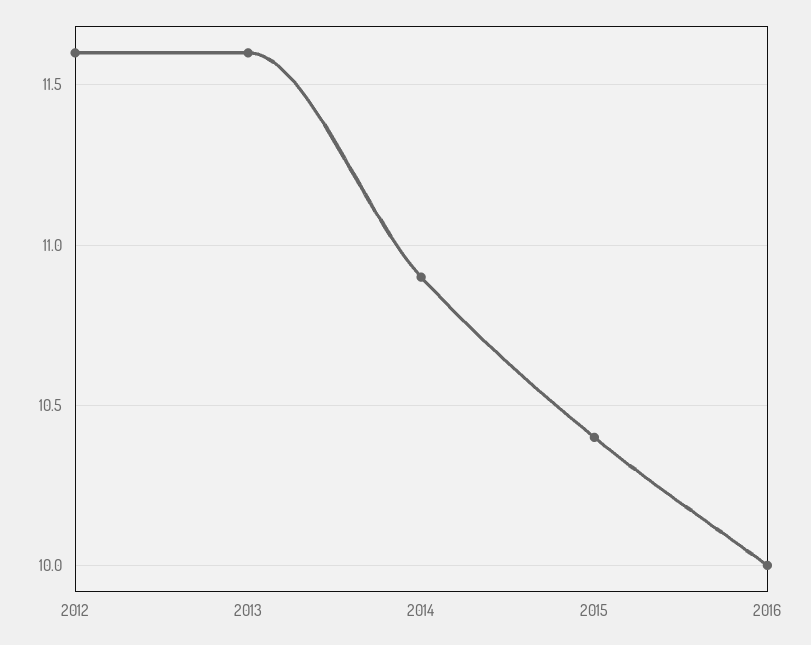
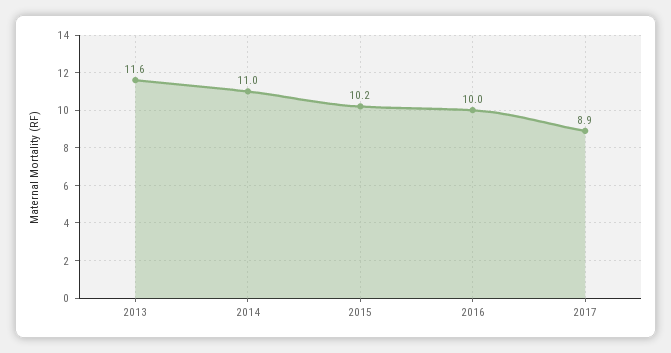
2012: 11.6 -> none
2014: 10.9 -> 11
2015: 10.4 -> 10.2
2017: none -> 8.9

